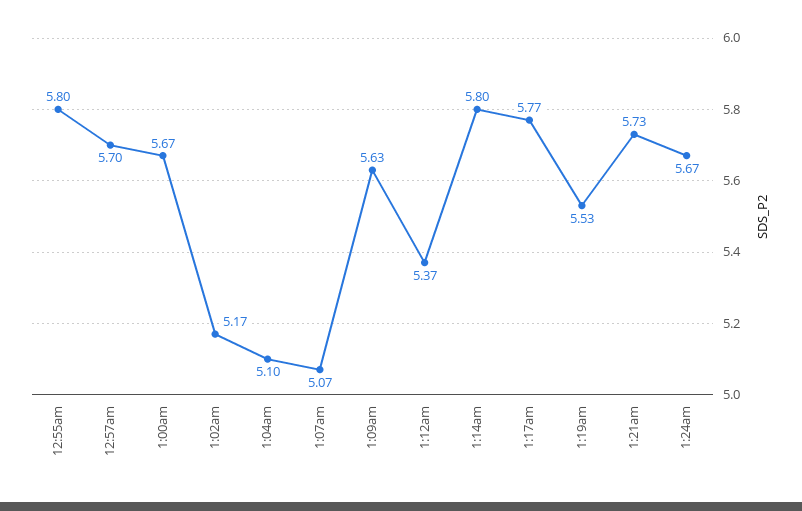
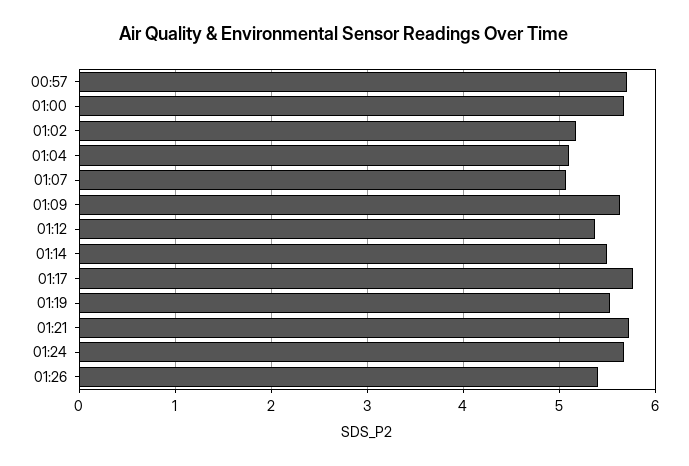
12:55am: 5.8 -> none
1:14am: 5.8 -> 5.5
01:26: none -> 5.4

